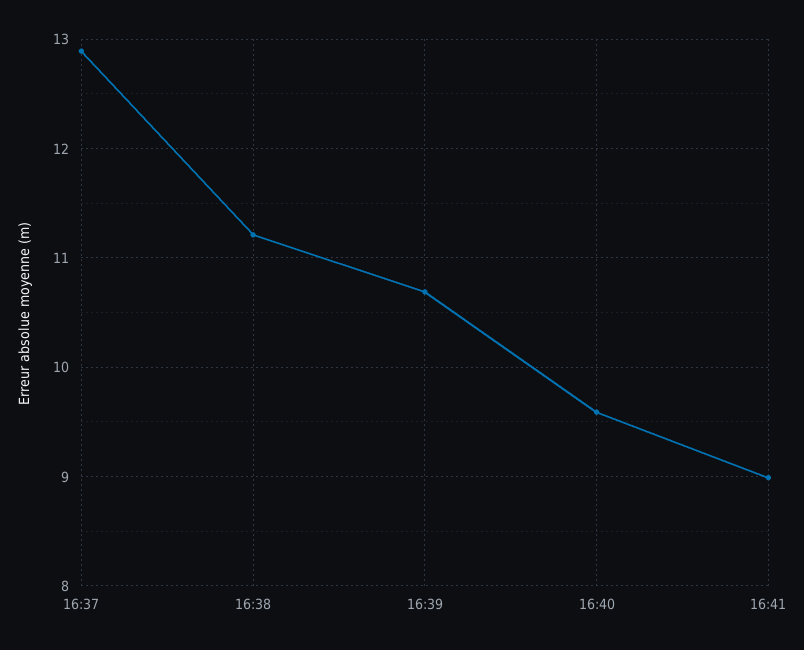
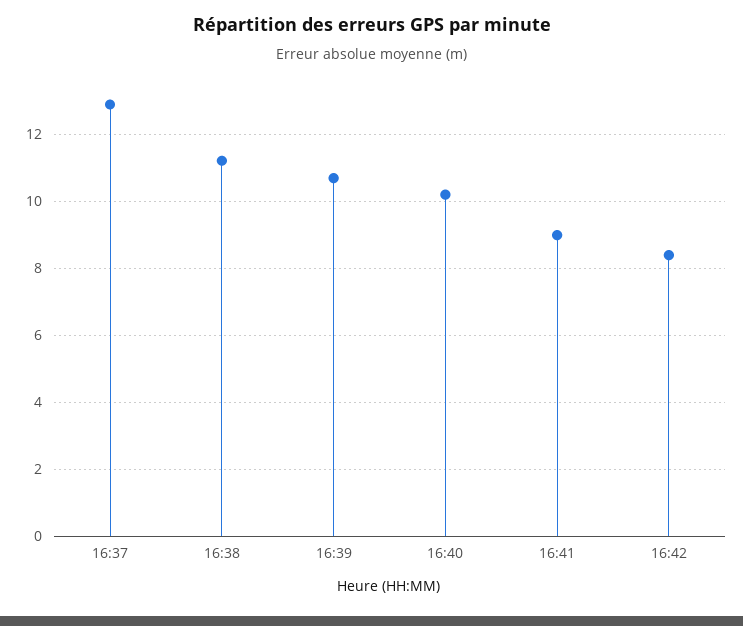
16:40: 9.6 -> 10.2
16:42: none -> 8.4

